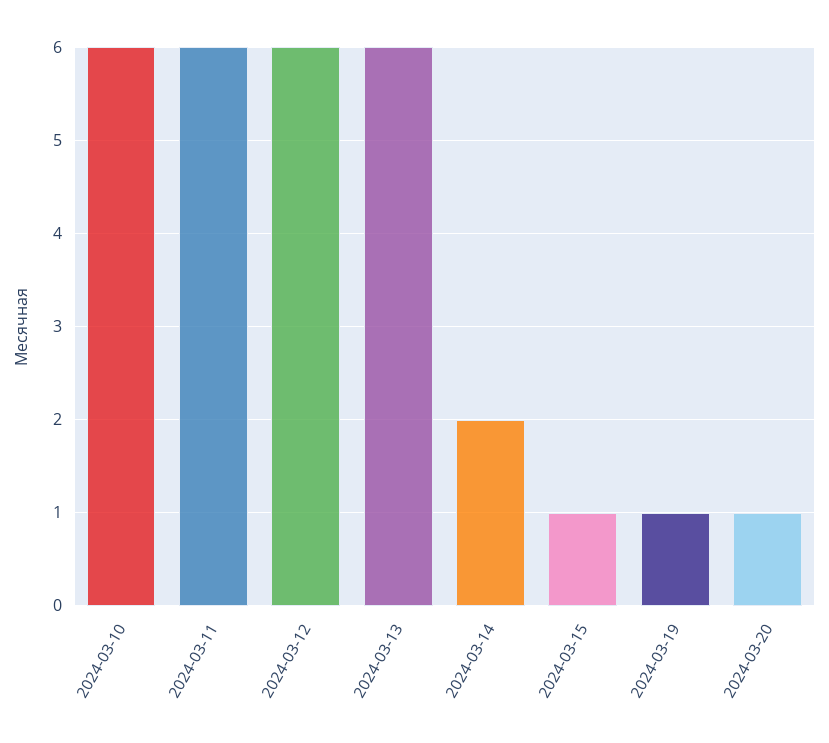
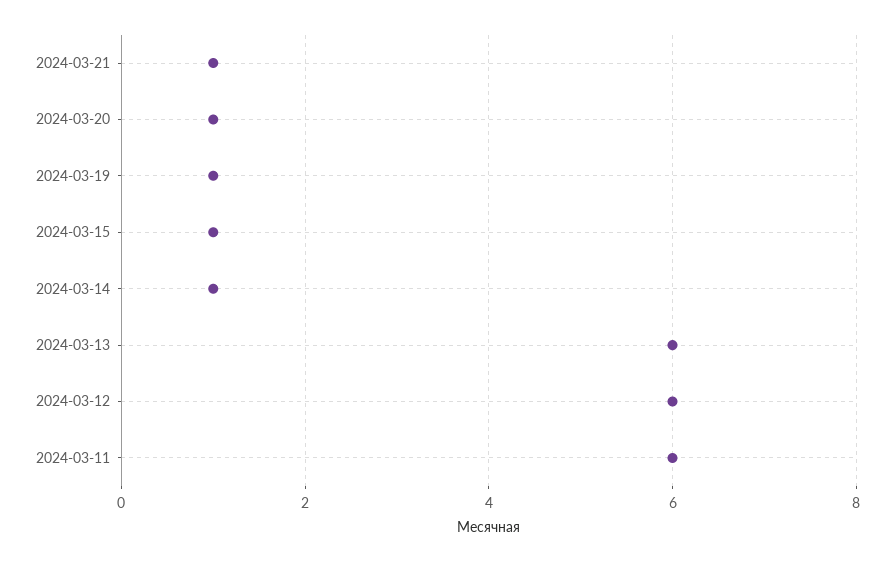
2024-03-10: 6 -> none
2024-03-14: 2 -> 1
2024-03-21: none -> 1

